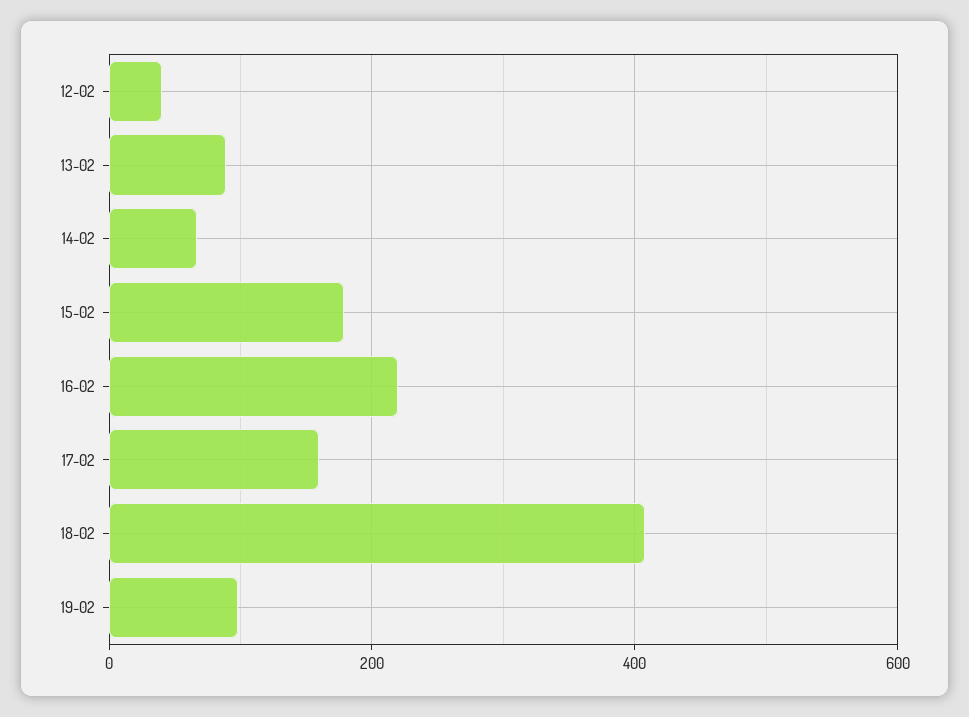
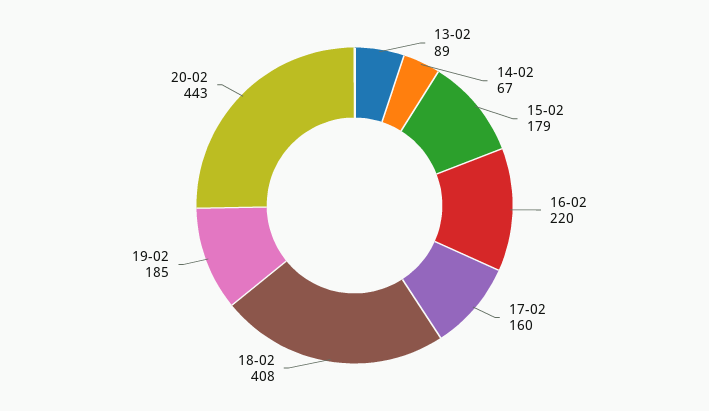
12-02: 40 -> none
19-02: 100 -> 185
20-02: none -> 443

